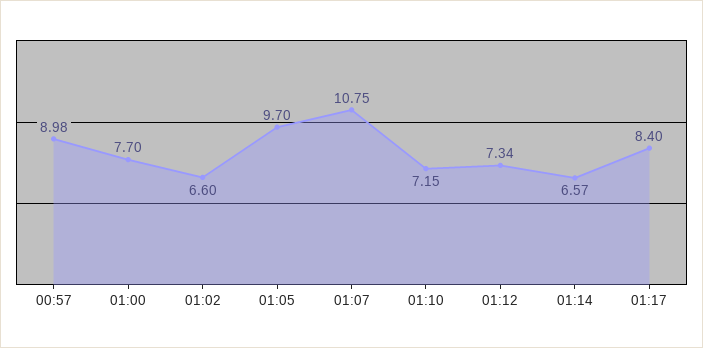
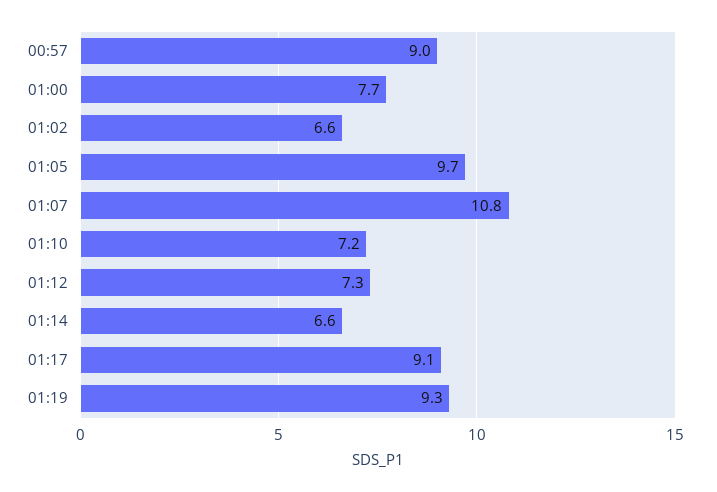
01:17: 8.4 -> 9.1
01:19: none -> 9.3

